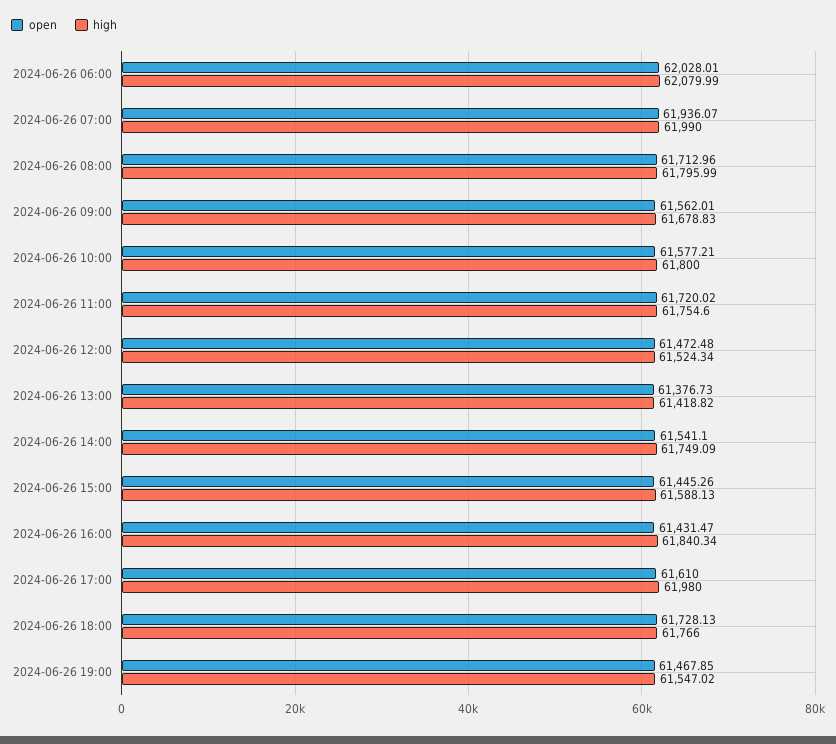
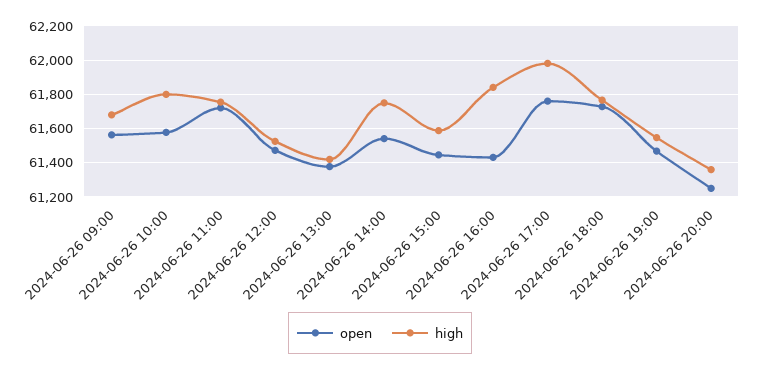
open, 2024-06-26 06:00: 62028.01 -> none
high, 2024-06-26 06:00: 62079.99 -> none
open, 2024-06-26 07:00: 61936.07 -> none
high, 2024-06-26 07:00: 61990 -> none
open, 2024-06-26 08:00: 61712.96 -> none
high, 2024-06-26 08:00: 61795.99 -> none
open, 2024-06-26 17:00: 61610 -> 61750
open, 2024-06-26 20:00: none -> 61250
high, 2024-06-26 20:00: none -> 61350

